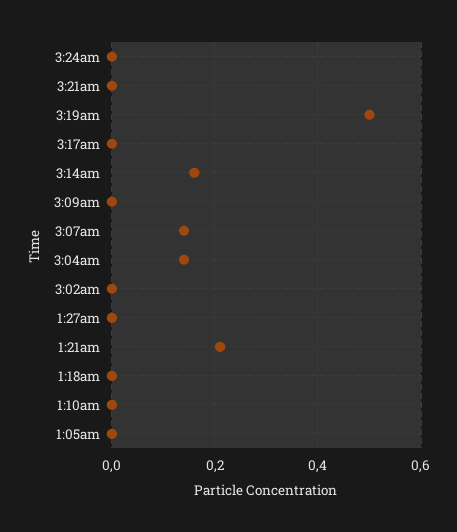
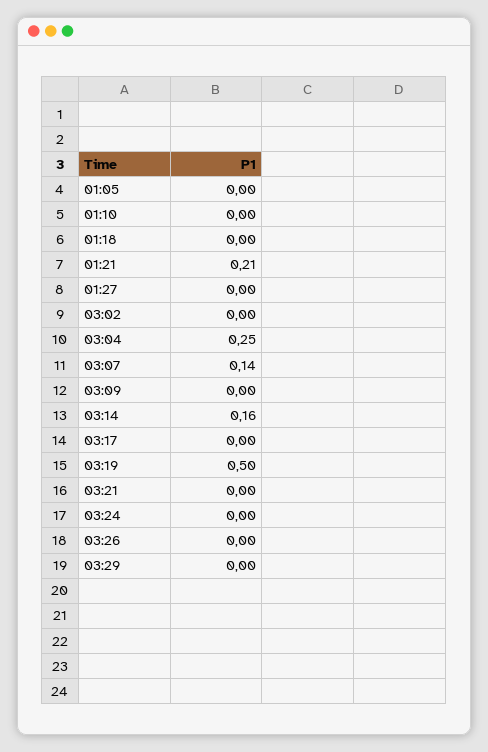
3:04am: 0.15 -> 0.25
03:26: none -> 0
03:29: none -> 0

